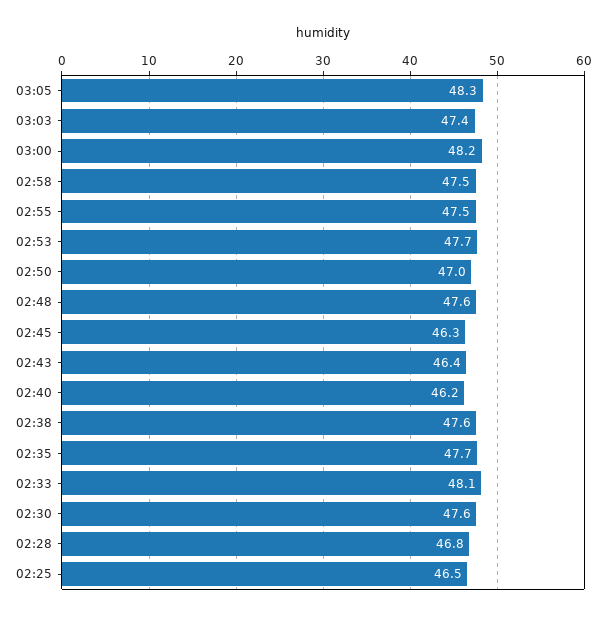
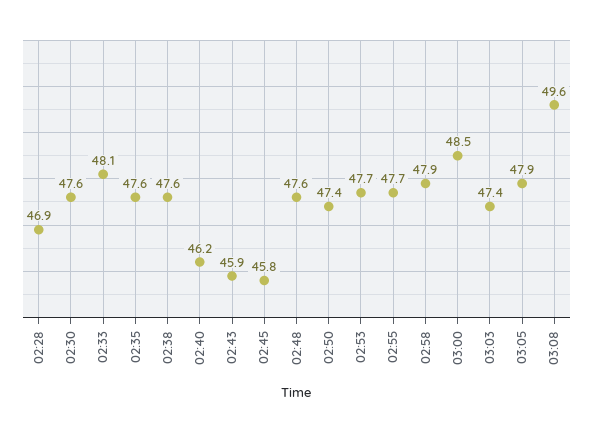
03:05: 48.3 -> 47.9
03:00: 48.2 -> 48.5
02:58: 47.5 -> 47.9
02:55: 47.5 -> 47.7
02:50: 47 -> 47.4
02:45: 46.3 -> 45.8
02:43: 46.4 -> 45.9
02:35: 47.7 -> 47.6
02:28: 46.8 -> 46.9
02:25: 46.5 -> none
03:08: none -> 49.6

